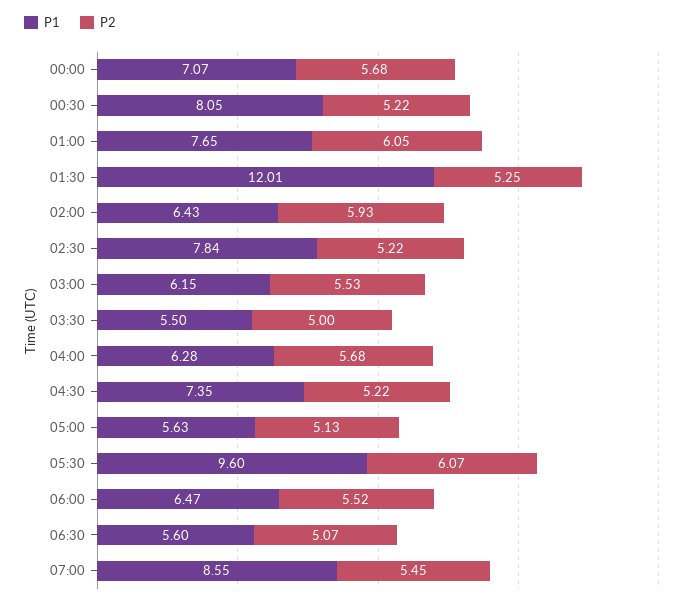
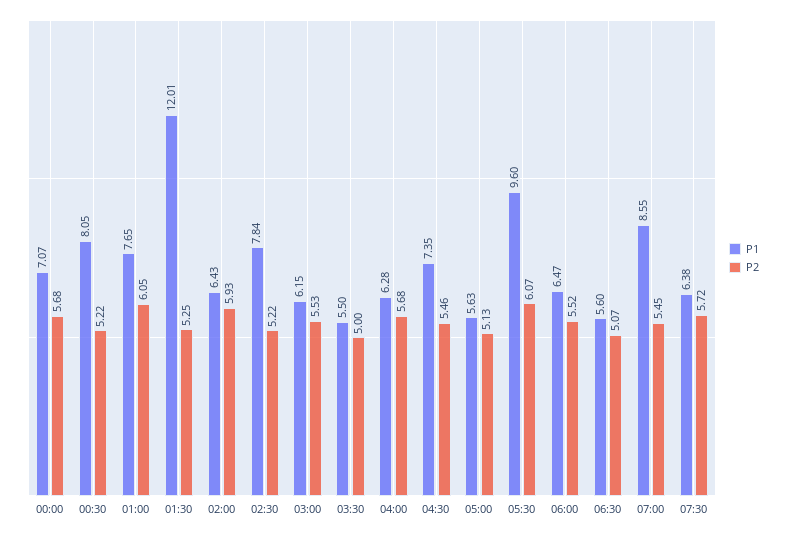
P2, 04:30: 5.22 -> 5.46
P1, 07:30: none -> 6.38
P2, 07:30: none -> 5.72

